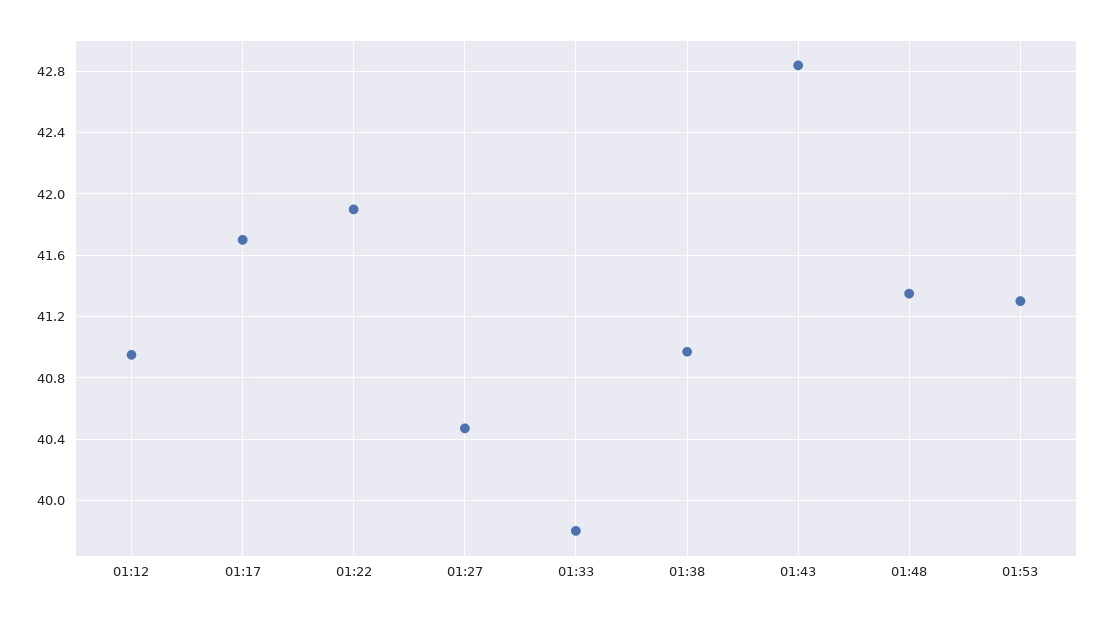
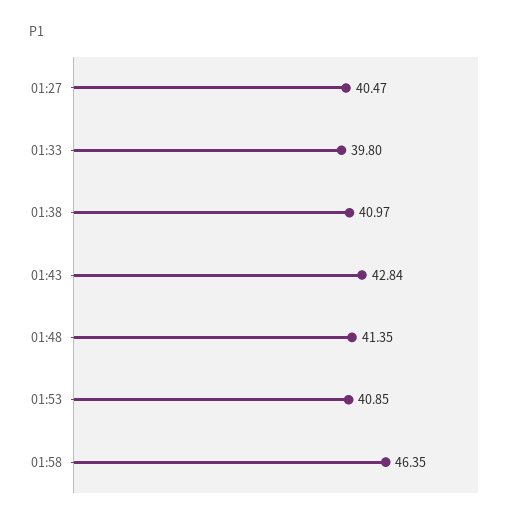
01:12: 40.95 -> none
01:17: 41.7 -> none
01:22: 41.9 -> none
01:53: 41.3 -> 40.85
01:58: none -> 46.35

